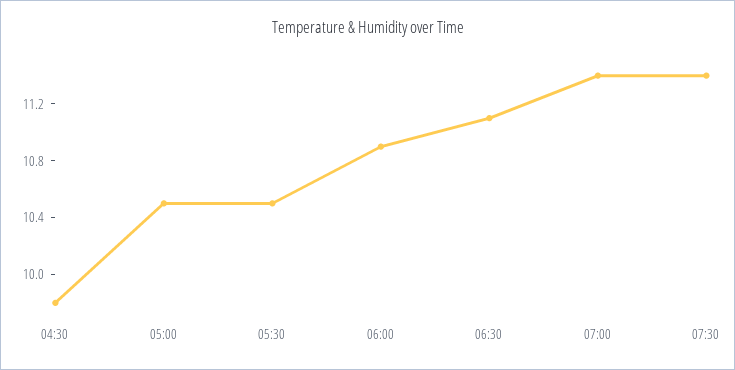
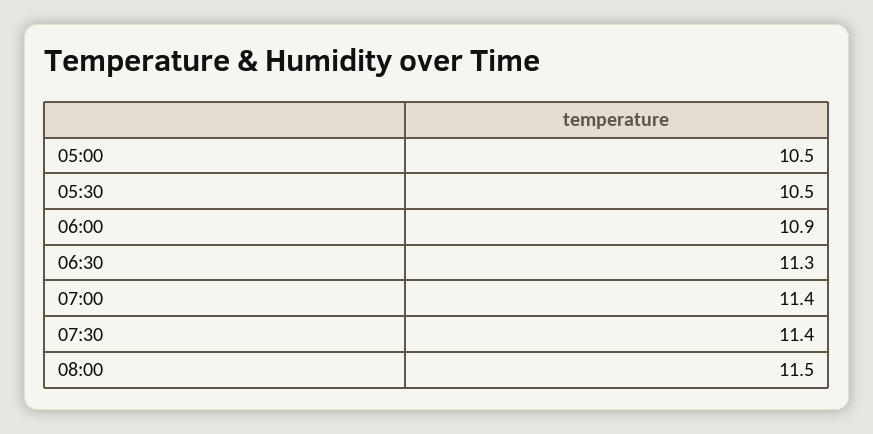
04:30: 9.8 -> none
06:30: 11.1 -> 11.3
08:00: none -> 11.5

